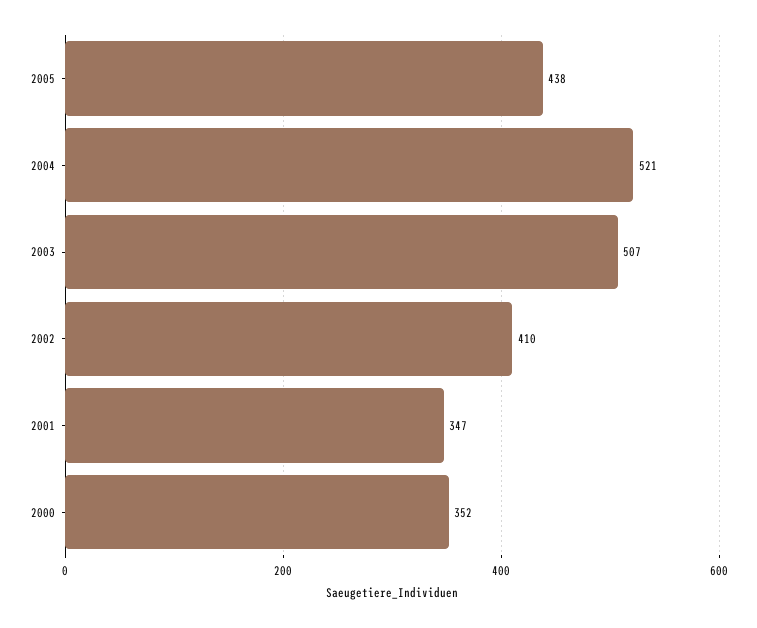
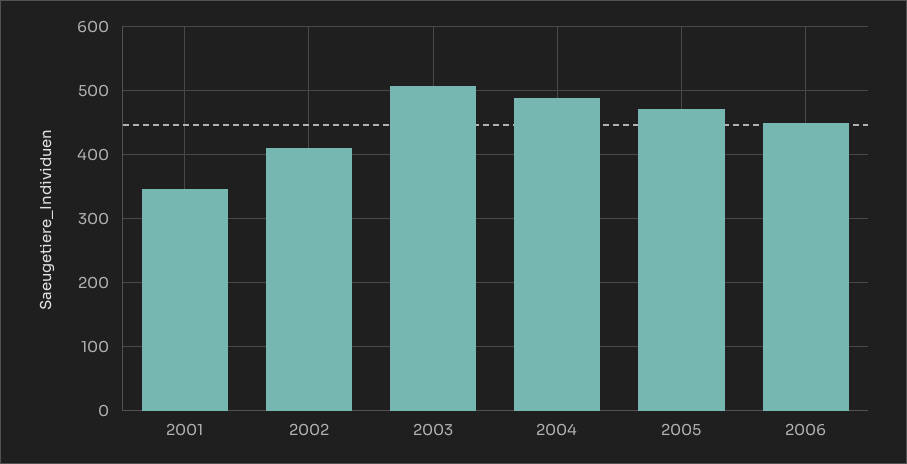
2005: 438 -> 470
2004: 521 -> 490
2000: 352 -> none
2006: none -> 450

